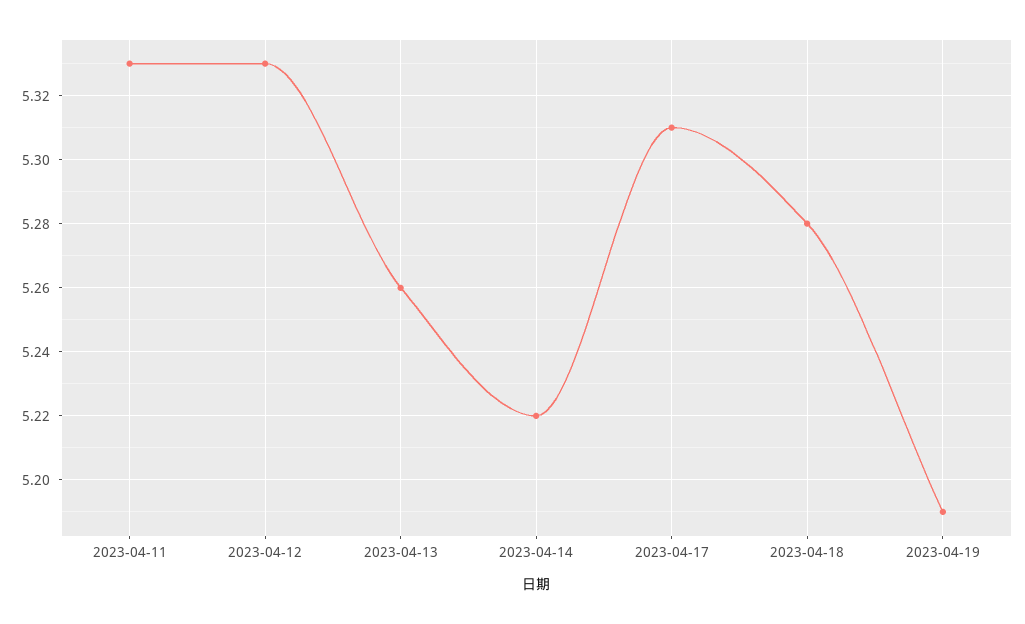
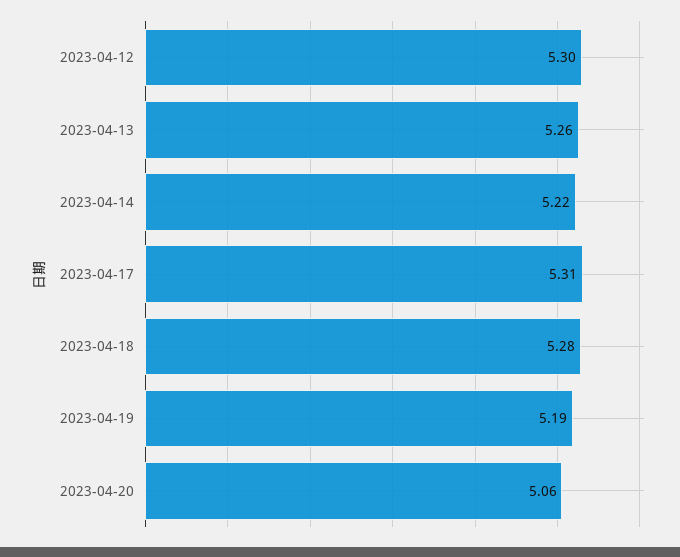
2023-04-11: 5.33 -> none
2023-04-12: 5.33 -> 5.3
2023-04-20: none -> 5.06

